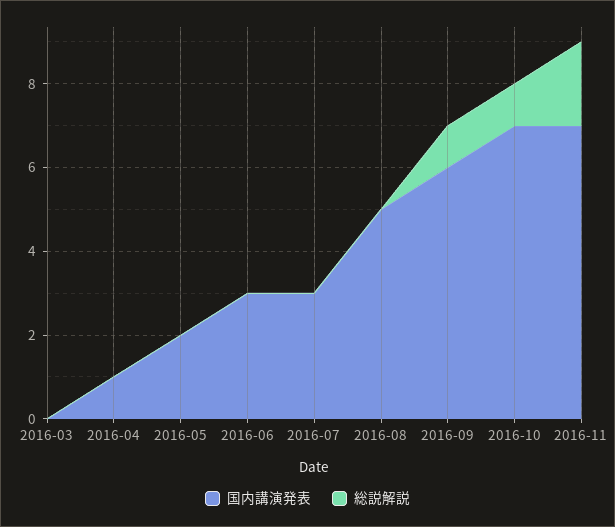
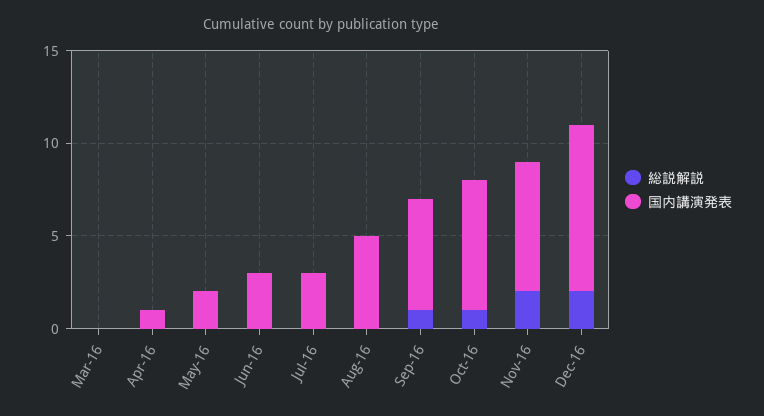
総説解説, Dec-16: none -> 2
国内講演発表, Dec-16: none -> 9

